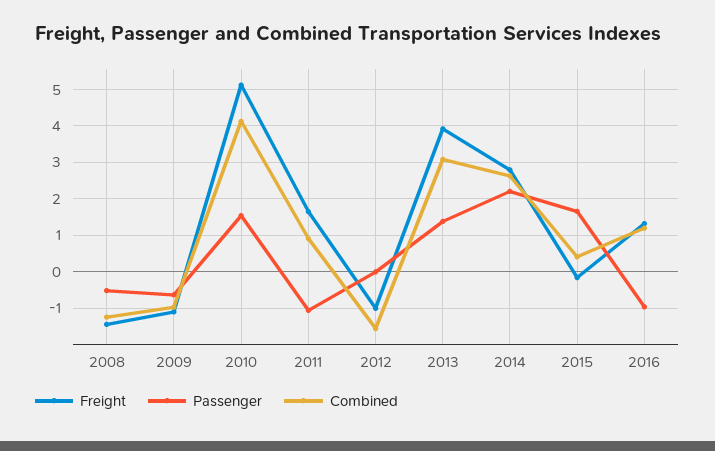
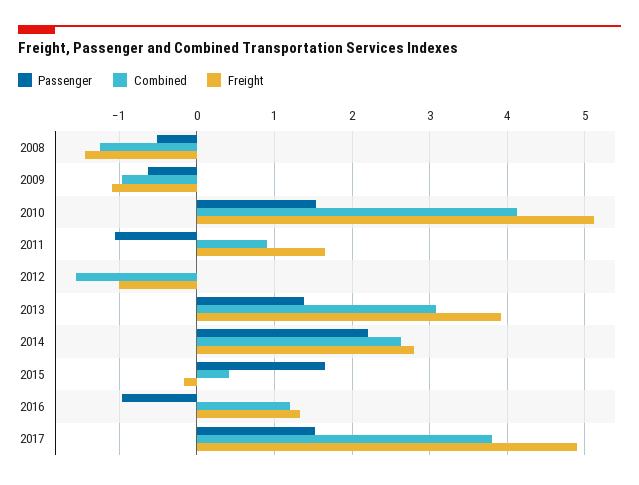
Passenger, 2017: none -> 1.5
Combined, 2017: none -> 3.8
Freight, 2017: none -> 4.9

